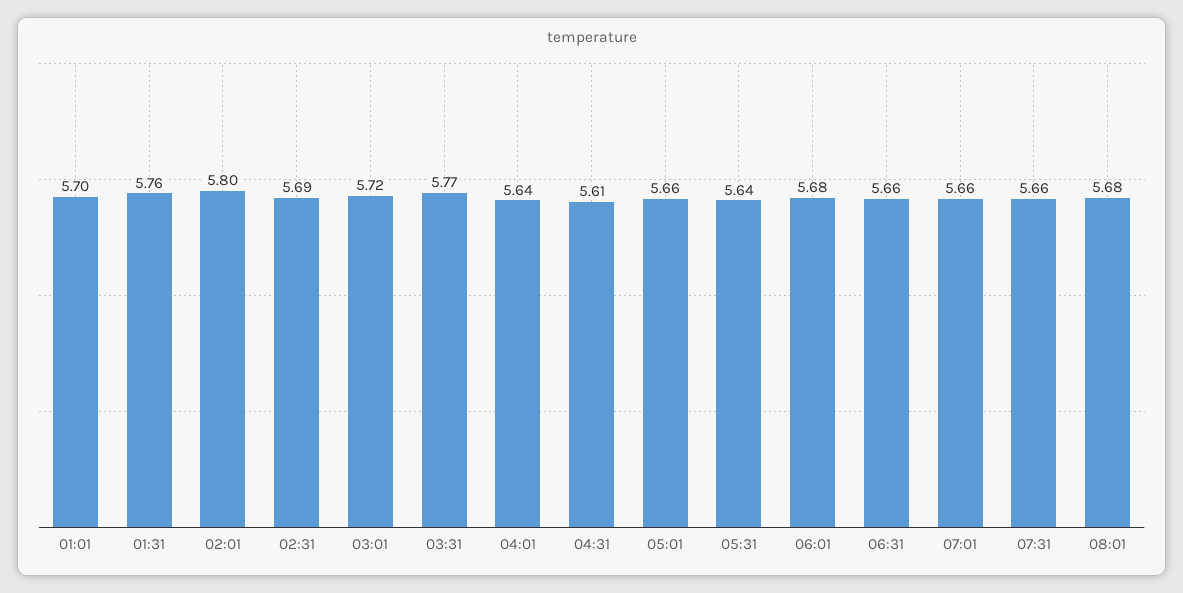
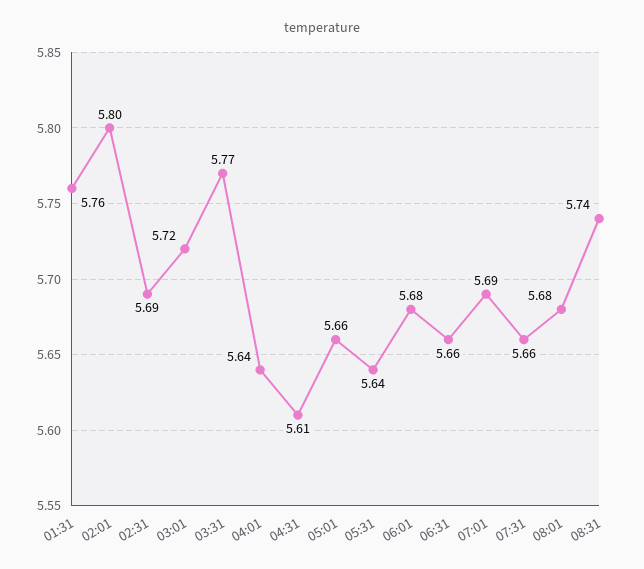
01:01: 5.7 -> none
07:01: 5.66 -> 5.69
08:31: none -> 5.74

